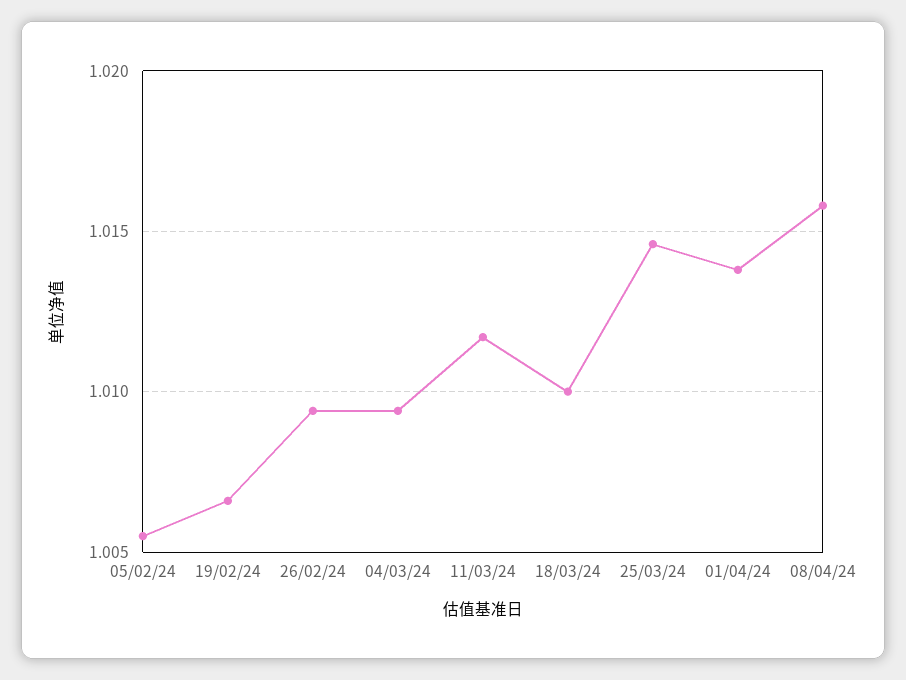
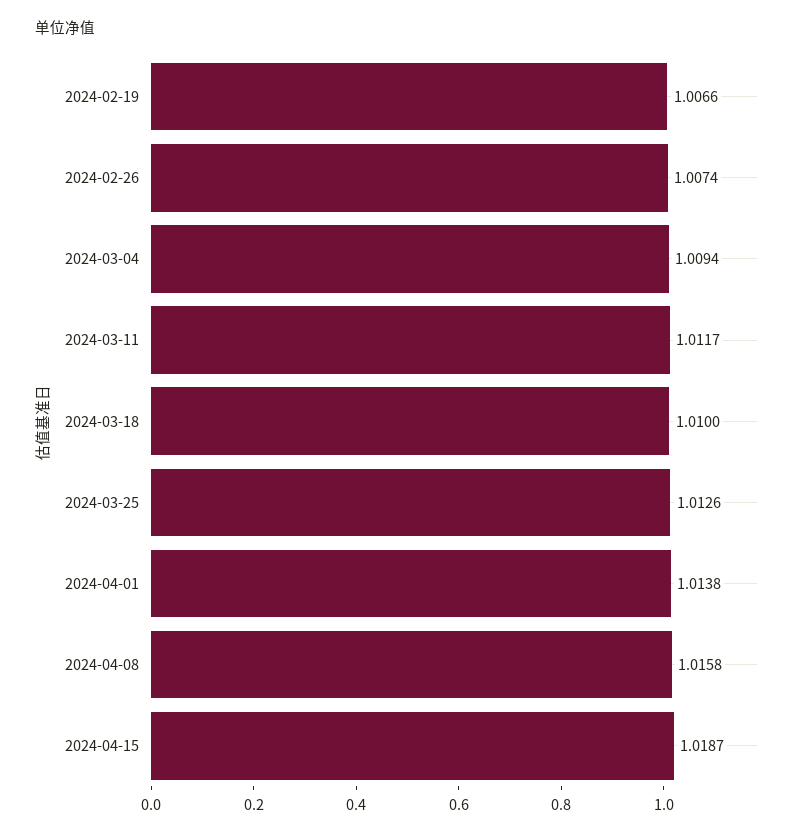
05/02/24: 1.0055 -> none
26/02/24: 1.0095 -> 1.0074
25/03/24: 1.0145 -> 1.0126
2024-04-15: none -> 1.0187

